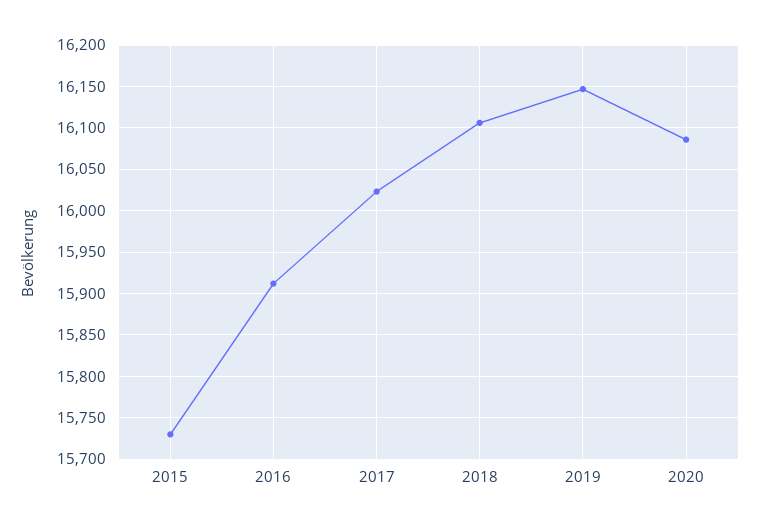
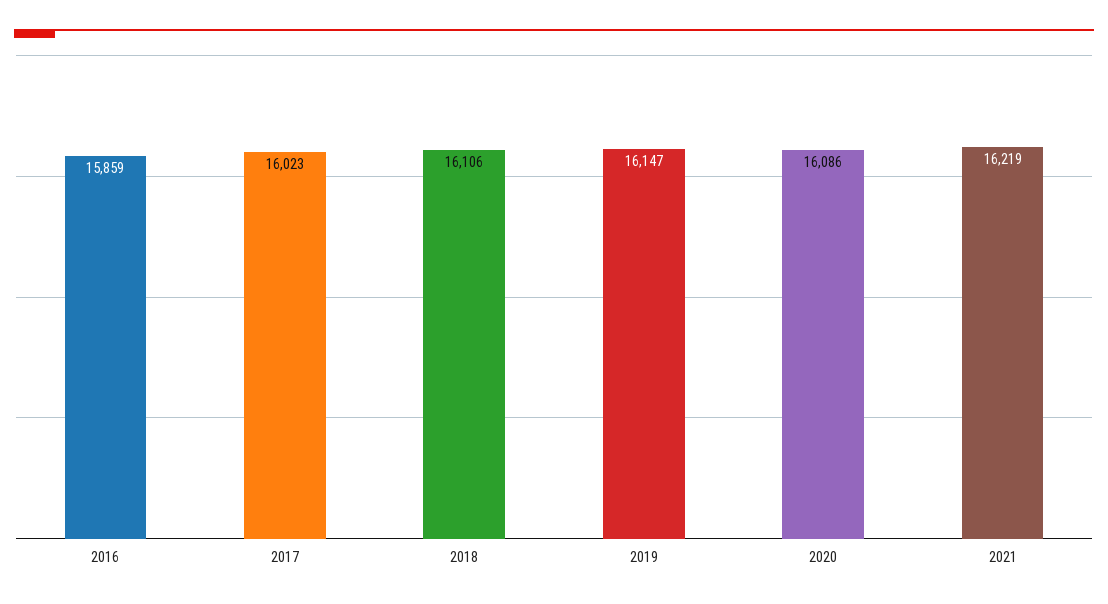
2015: 15730 -> none
2016: 15910 -> 15859
2021: none -> 16219

